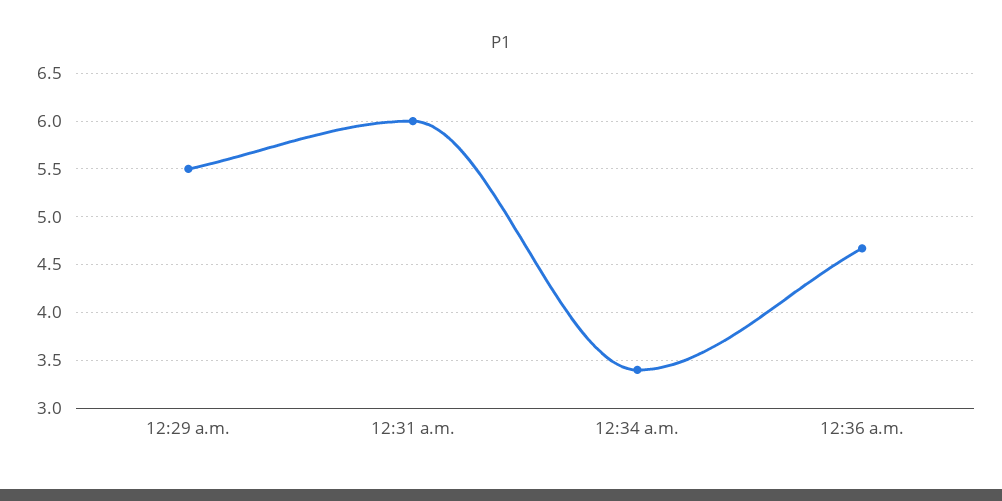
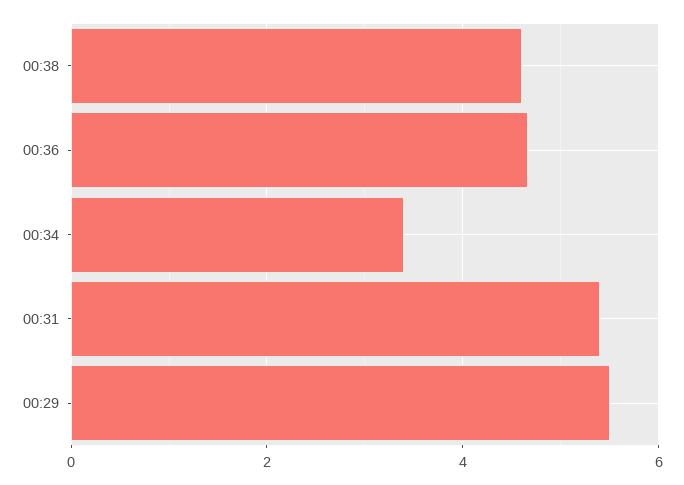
12:31 a.m.: 6 -> 5.4
00:38: none -> 4.6

